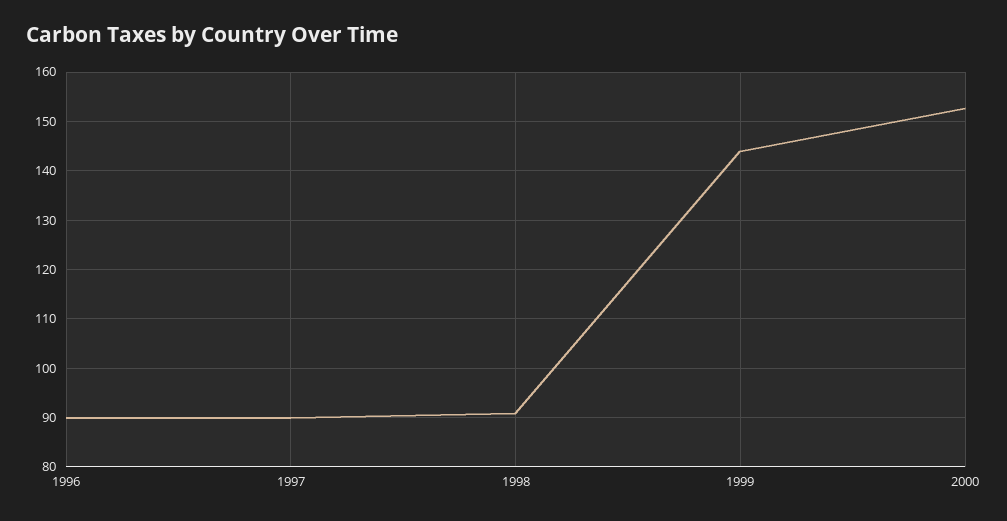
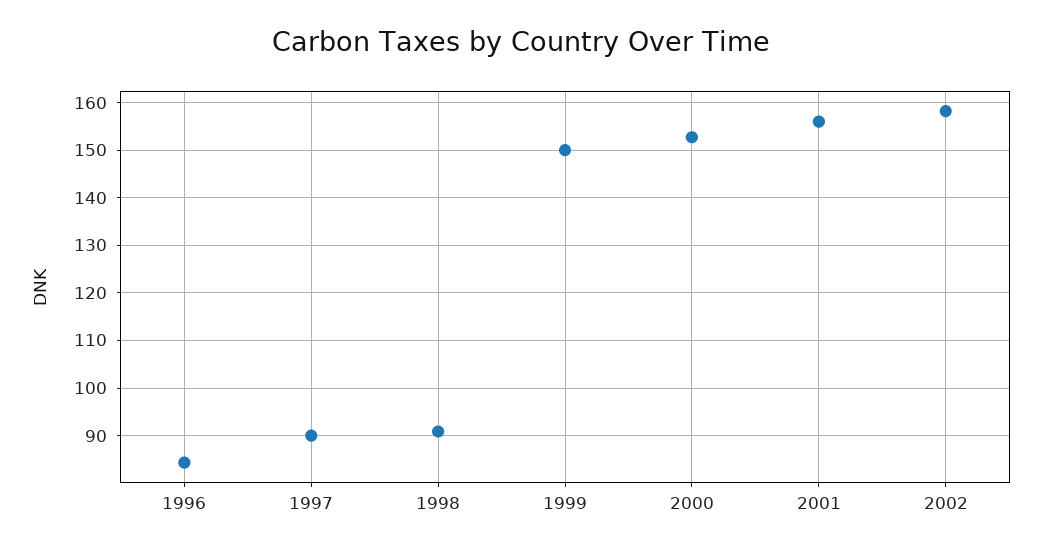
1996: 90 -> 84
1999: 144 -> 150
2001: none -> 156
2002: none -> 158

